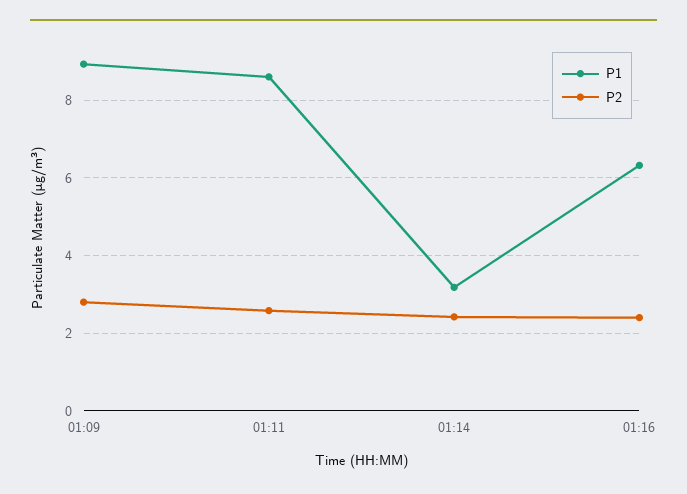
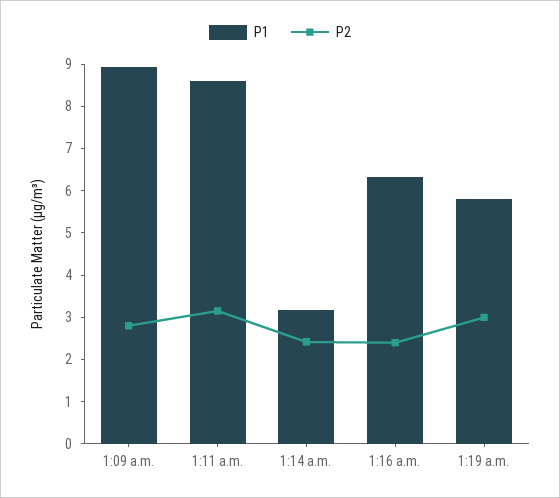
P2, 01:11: 2.6 -> 3.2
P1, 1:19 a.m.: none -> 5.8
P2, 1:19 a.m.: none -> 3

